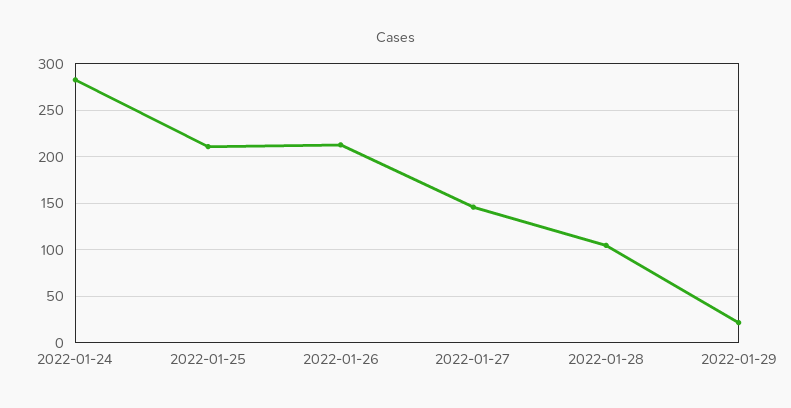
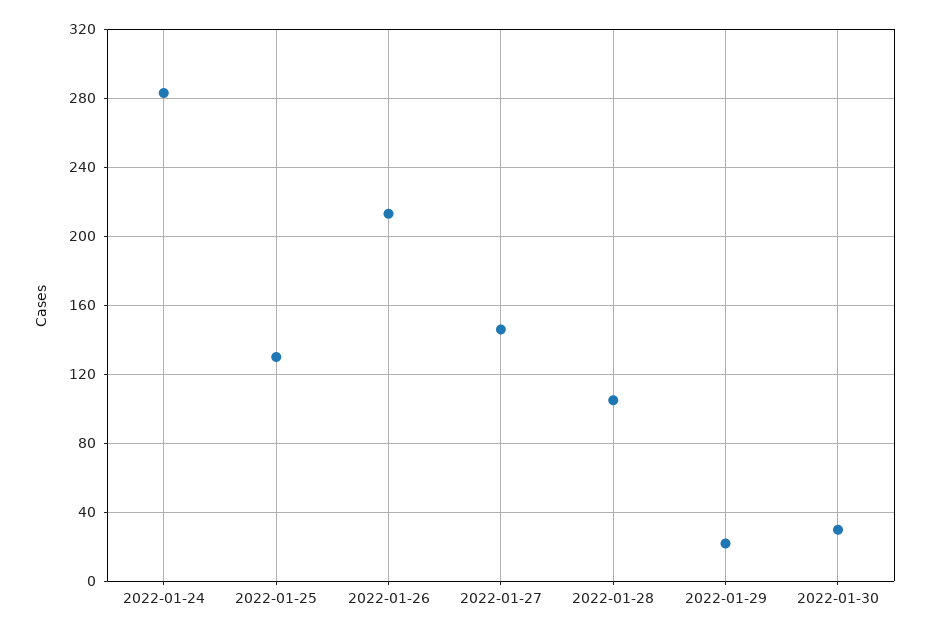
2022-01-25: 210 -> 130
2022-01-30: none -> 30

